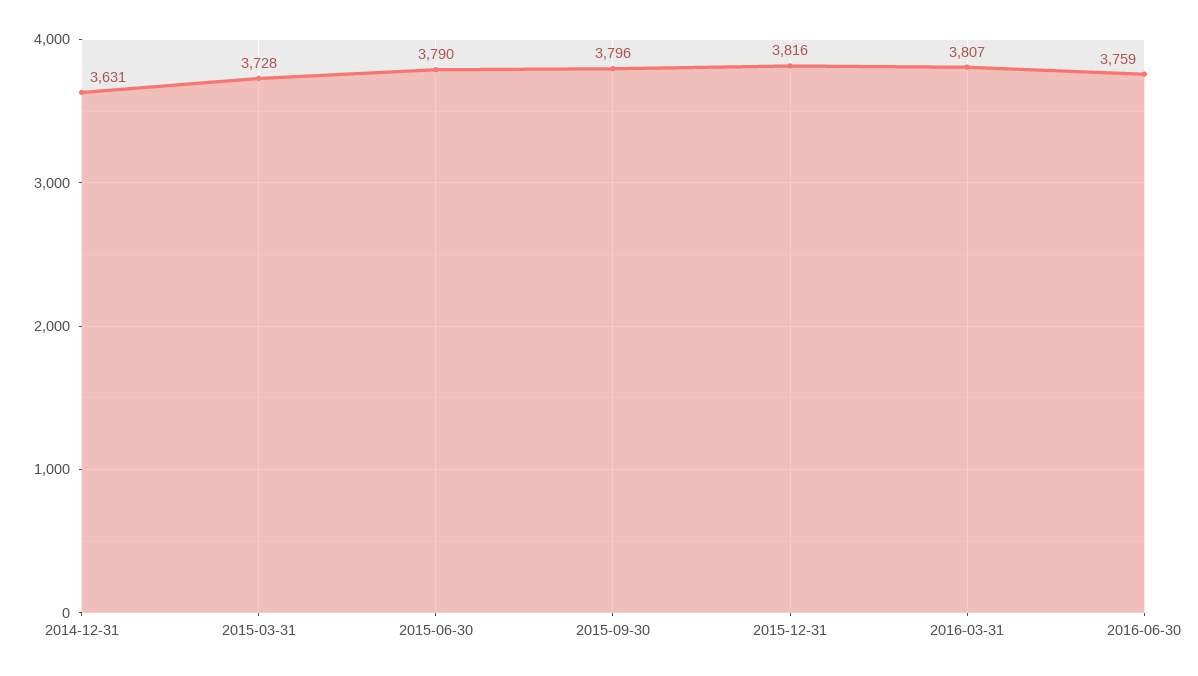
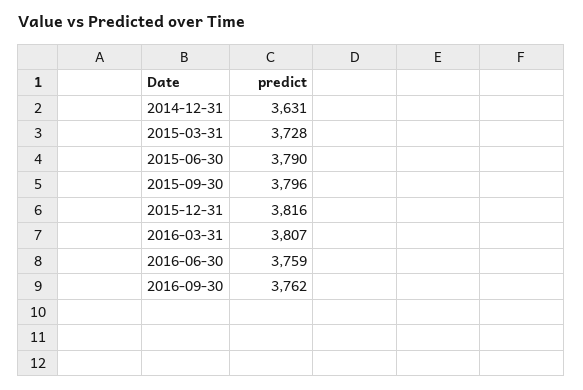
2016-09-30: none -> 3762

